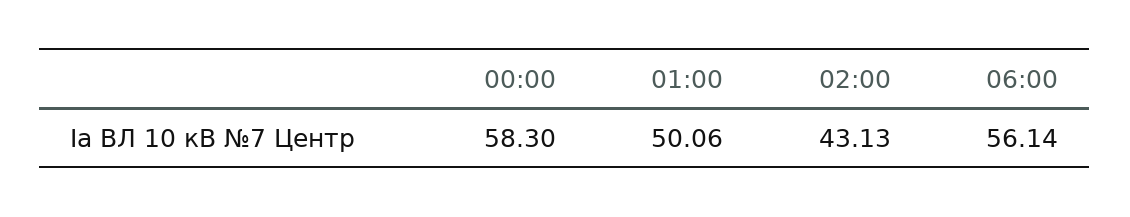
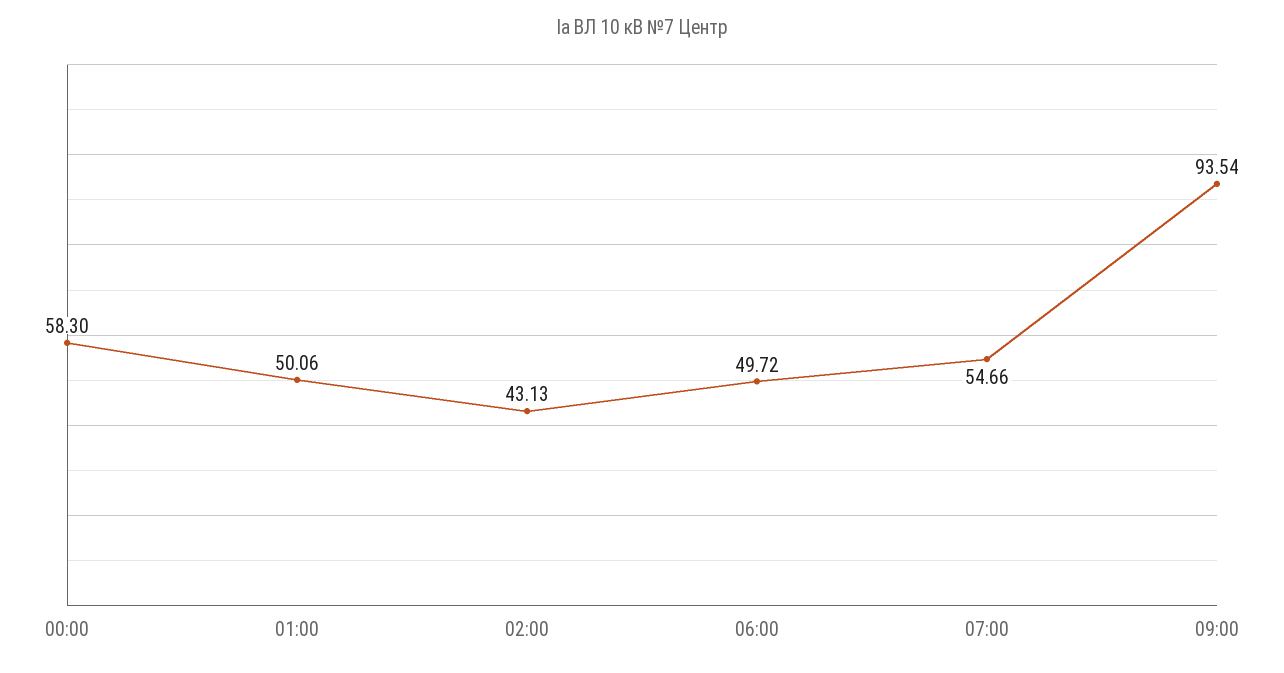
06:00: 56.14 -> 49.72
07:00: none -> 54.66
09:00: none -> 93.54

